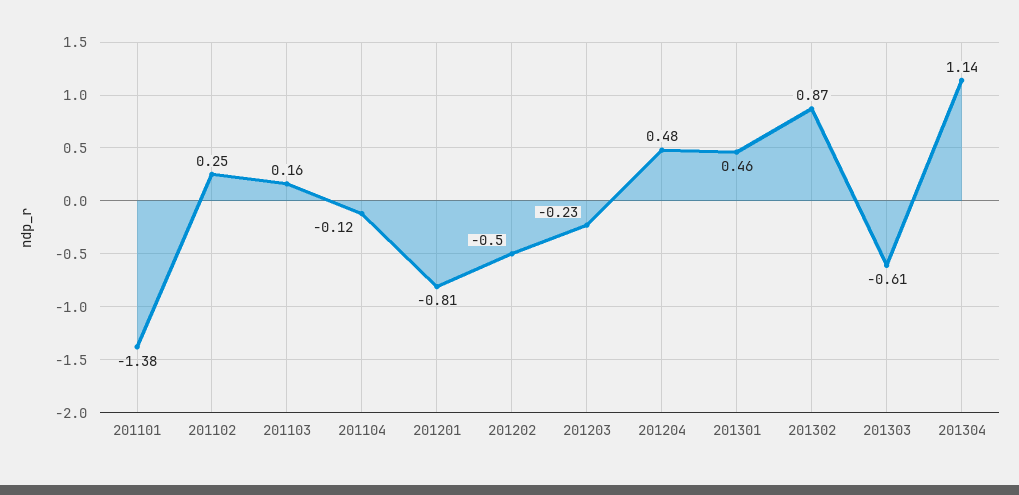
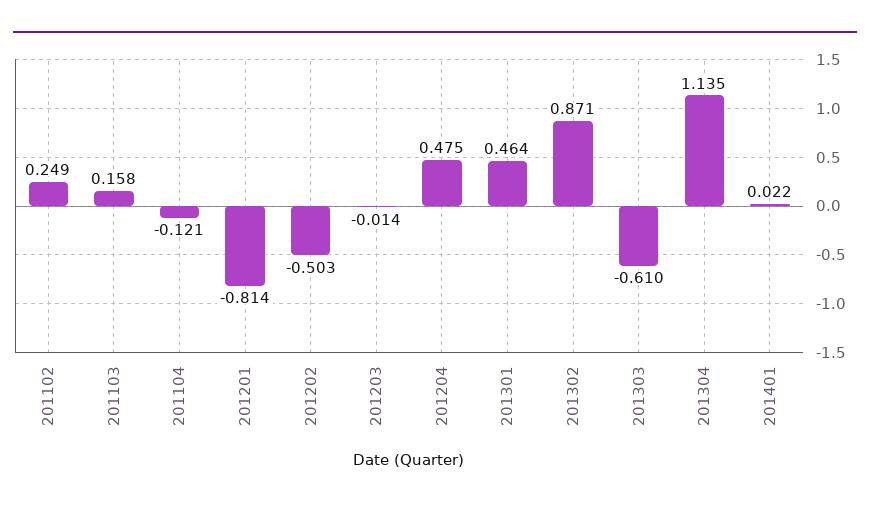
201101: -1.38 -> none
201203: -0.23 -> -0.014
201401: none -> 0.022

